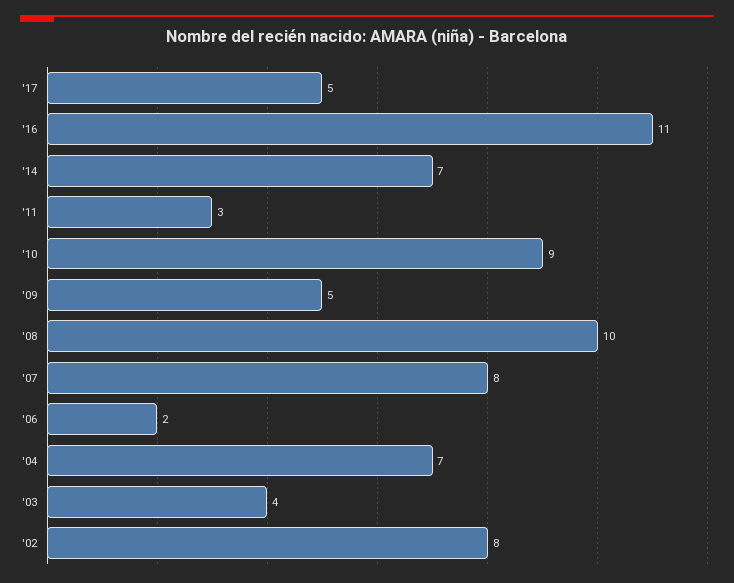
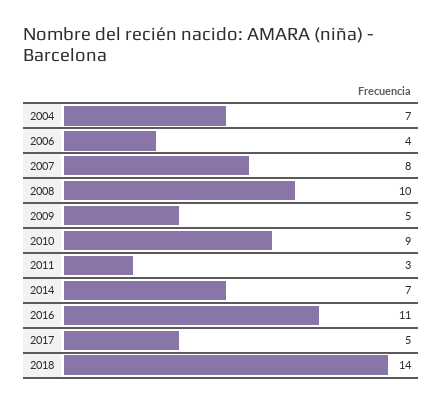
'06: 2 -> 4
'03: 4 -> none
'02: 8 -> none
2018: none -> 14

